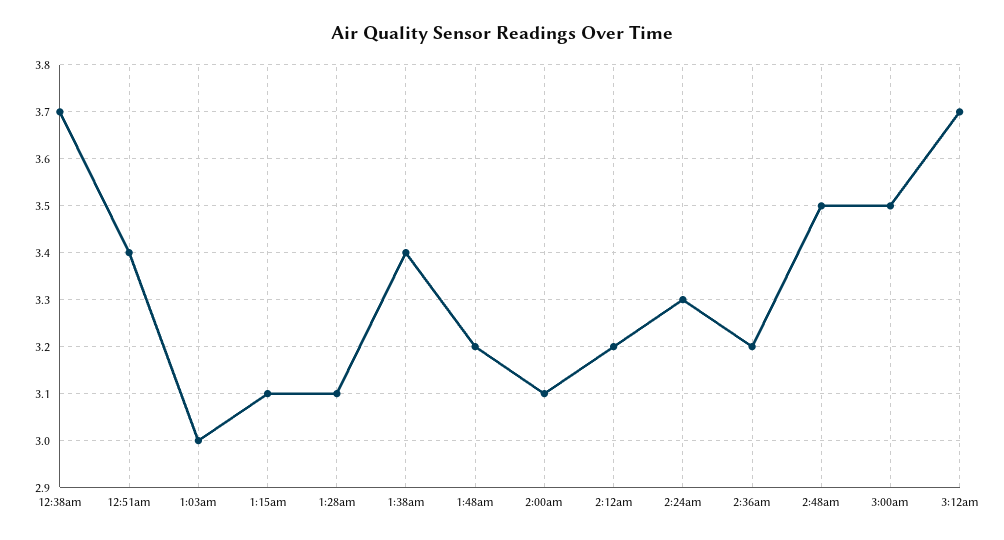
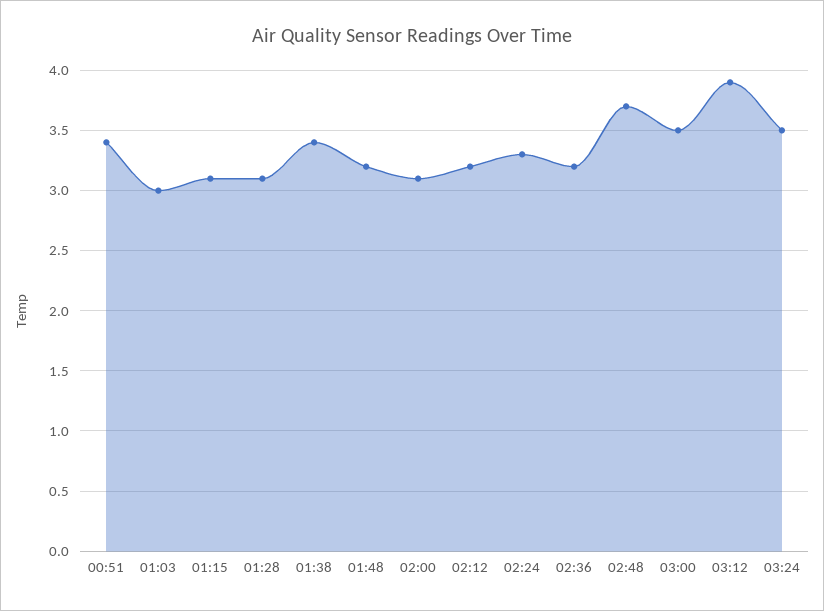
12:38am: 3.7 -> none
2:48am: 3.5 -> 3.7
3:12am: 3.7 -> 3.9
03:24: none -> 3.5

